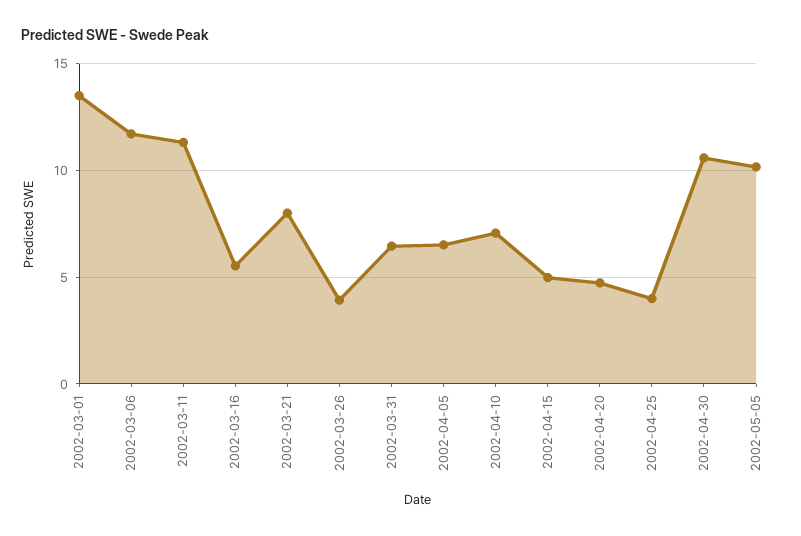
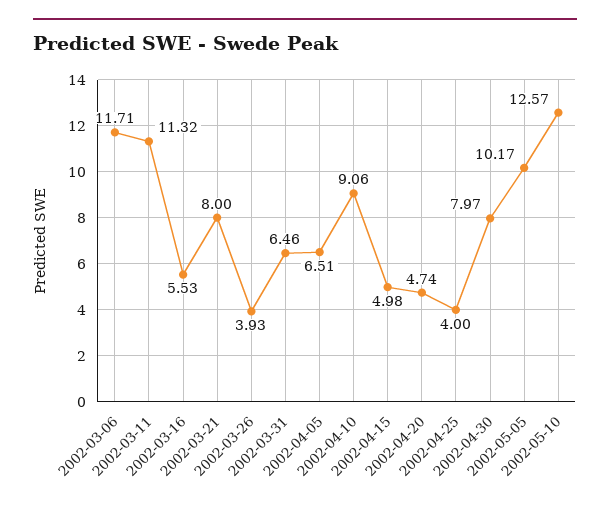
2002-03-01: 13.5 -> none
2002-04-10: 7 -> 9.06
2002-04-30: 10.5 -> 7.97
2002-05-10: none -> 12.57

